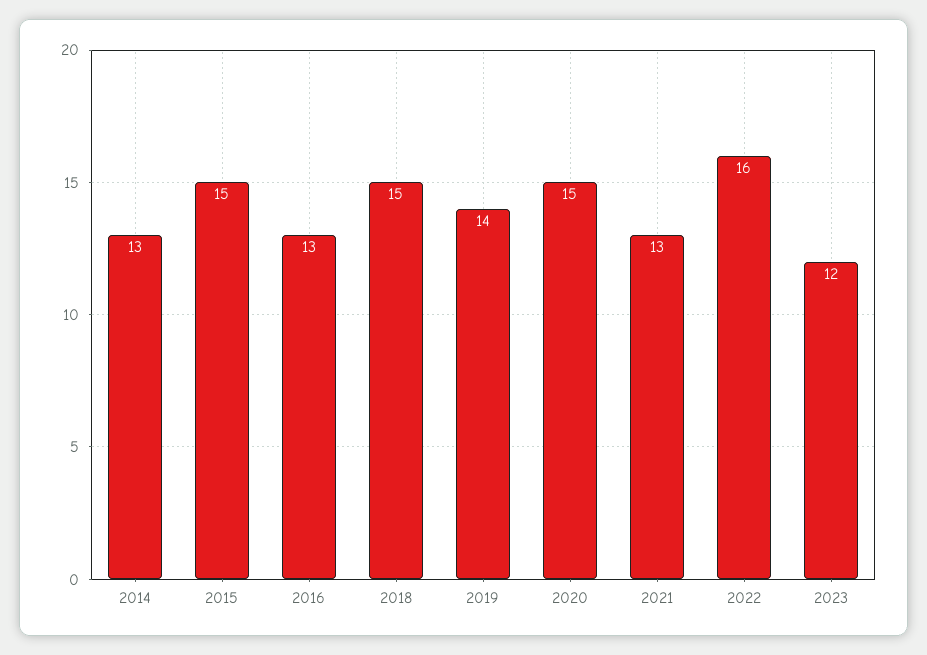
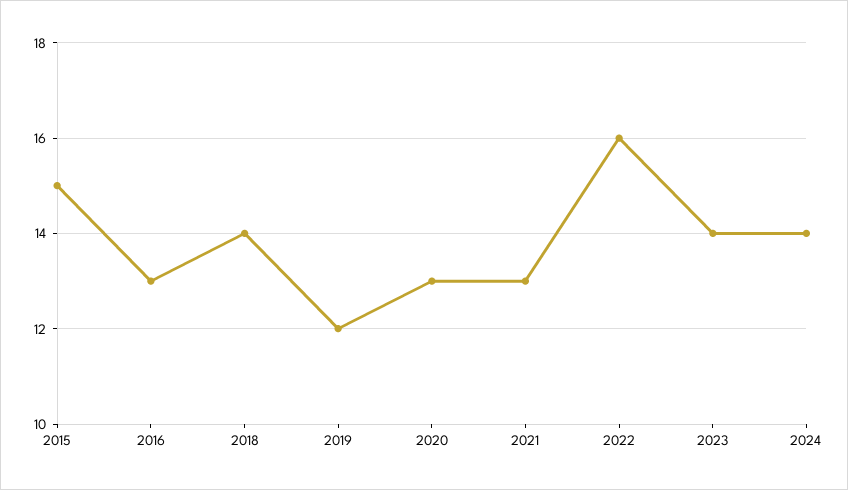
2014: 13 -> none
2018: 15 -> 14
2019: 14 -> 12
2020: 15 -> 13
2023: 12 -> 14
2024: none -> 14

